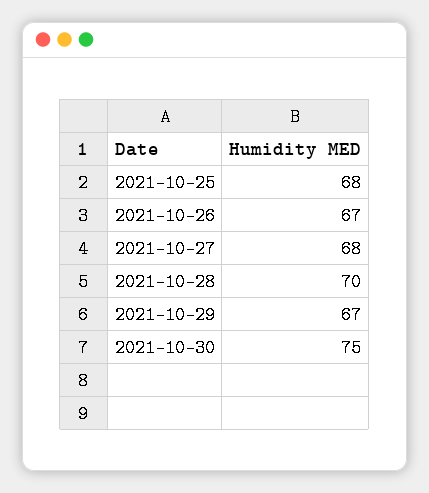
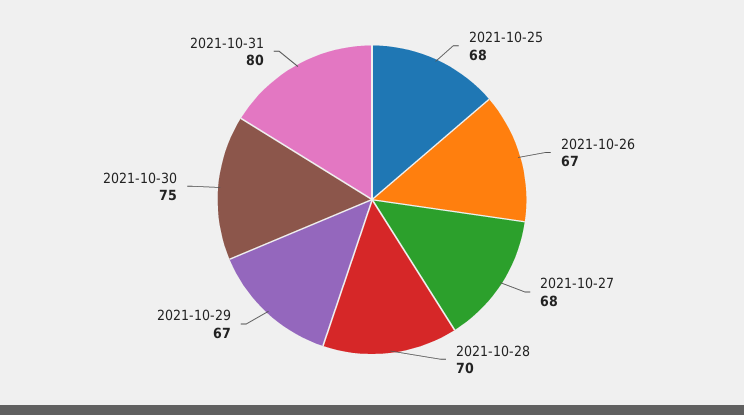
2021-10-31: none -> 80

